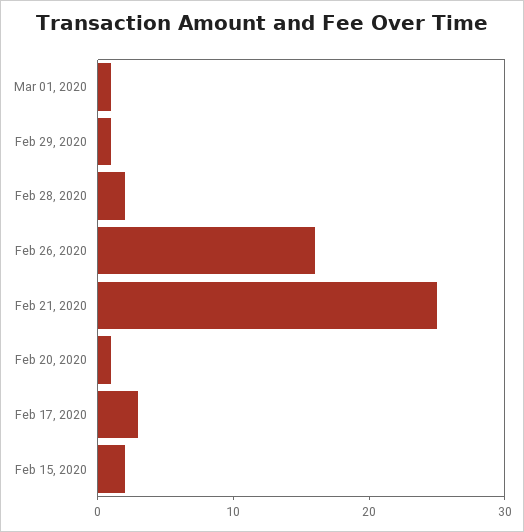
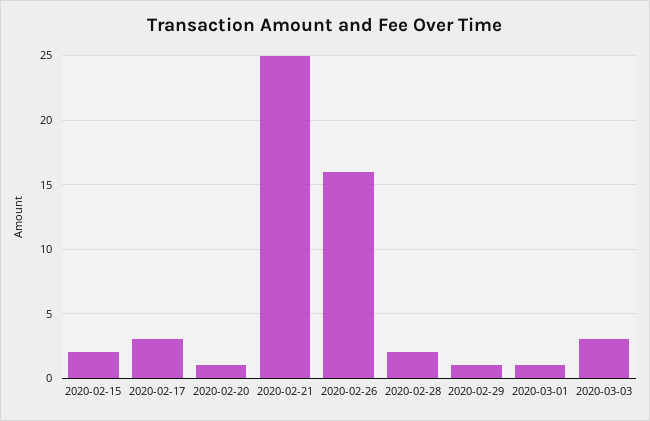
2020-03-03: none -> 3

